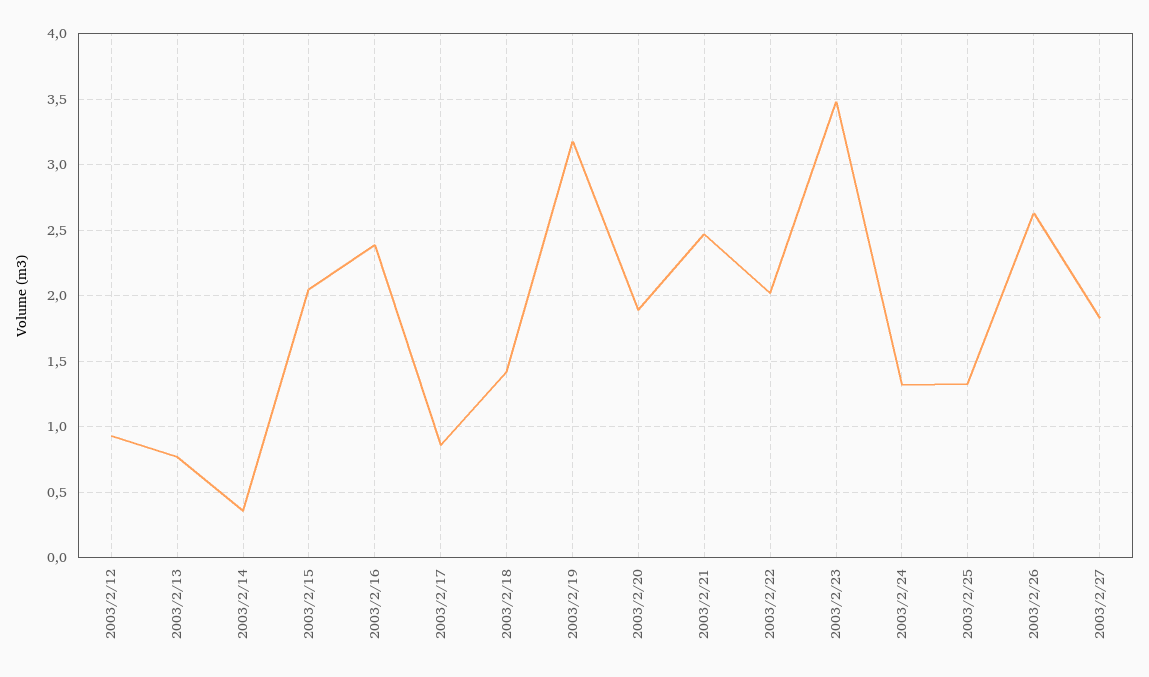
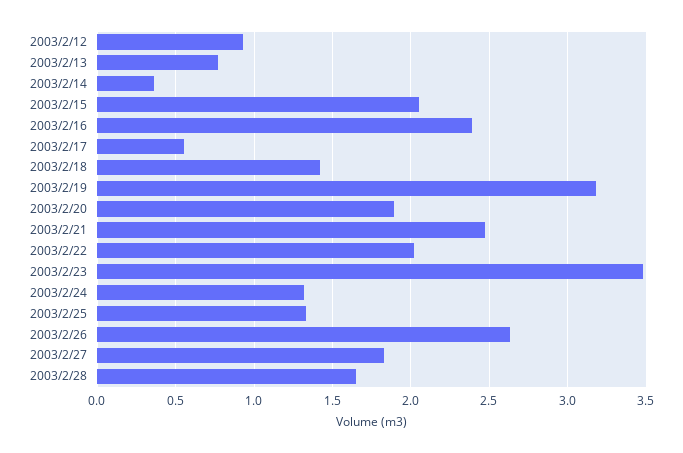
2003/2/17: 0.85 -> 0.55
2003/2/28: none -> 1.65

